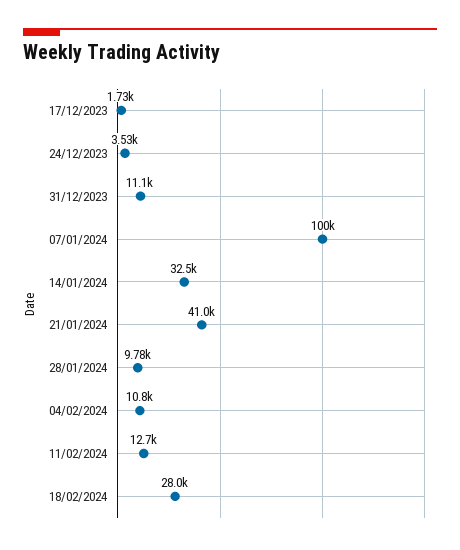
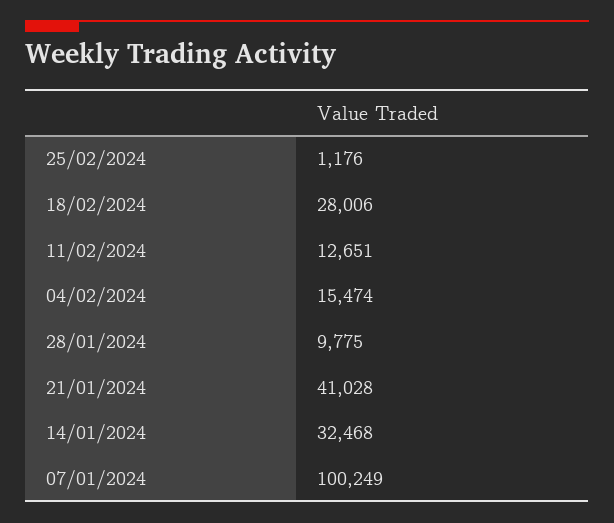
17/12/2023: 1730 -> none
24/12/2023: 3530 -> none
31/12/2023: 11100 -> none
04/02/2024: 10800 -> 15474
25/02/2024: none -> 1176

